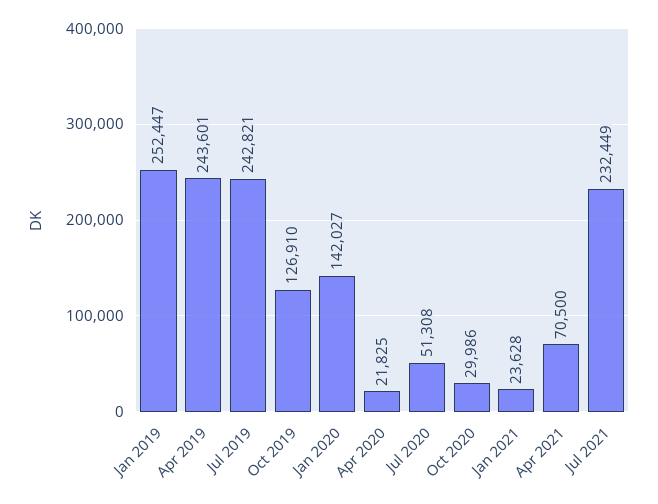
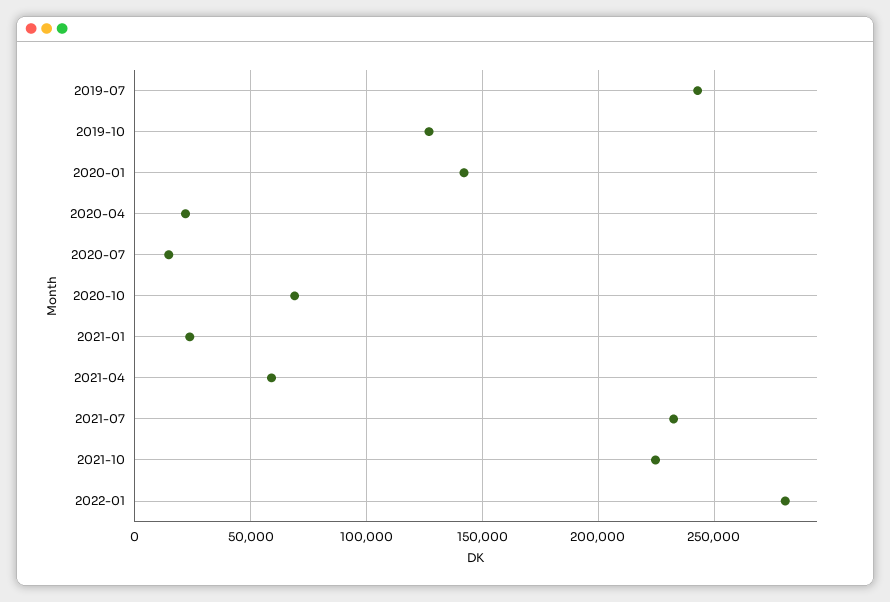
Jan 2019: 252447 -> none
Apr 2019: 243601 -> none
Jul 2020: 51308 -> 15000
Oct 2020: 29986 -> 70000
Apr 2021: 70500 -> 60000
2021-10: none -> 225000
2022-01: none -> 280000

